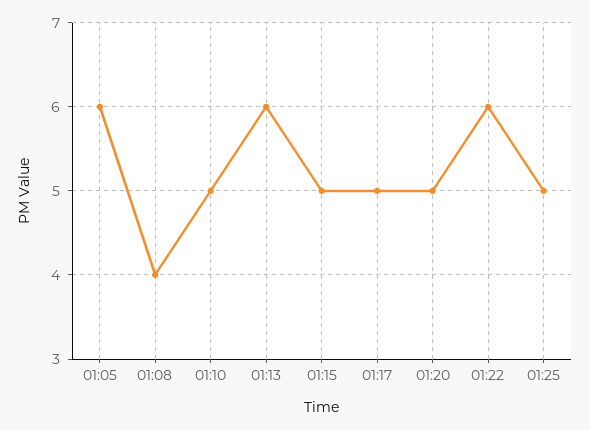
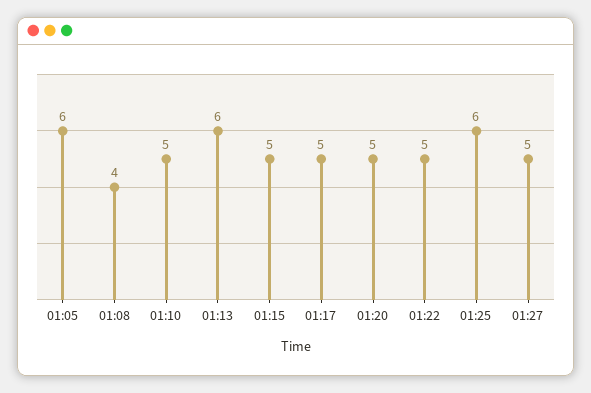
01:22: 6 -> 5
01:25: 5 -> 6
01:27: none -> 5

